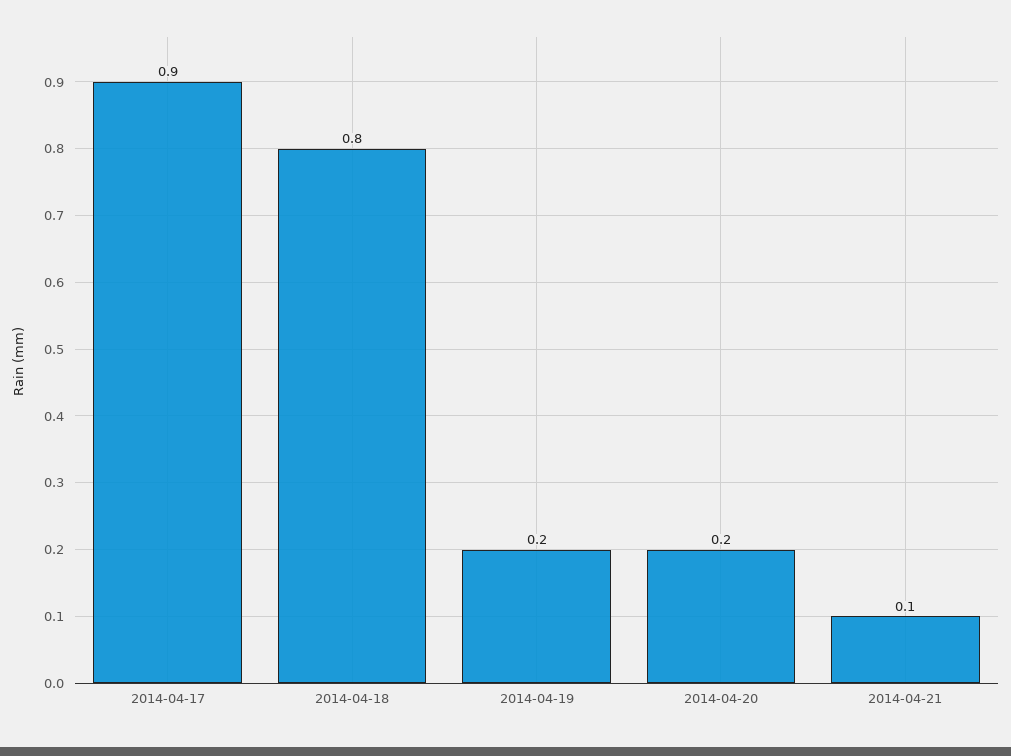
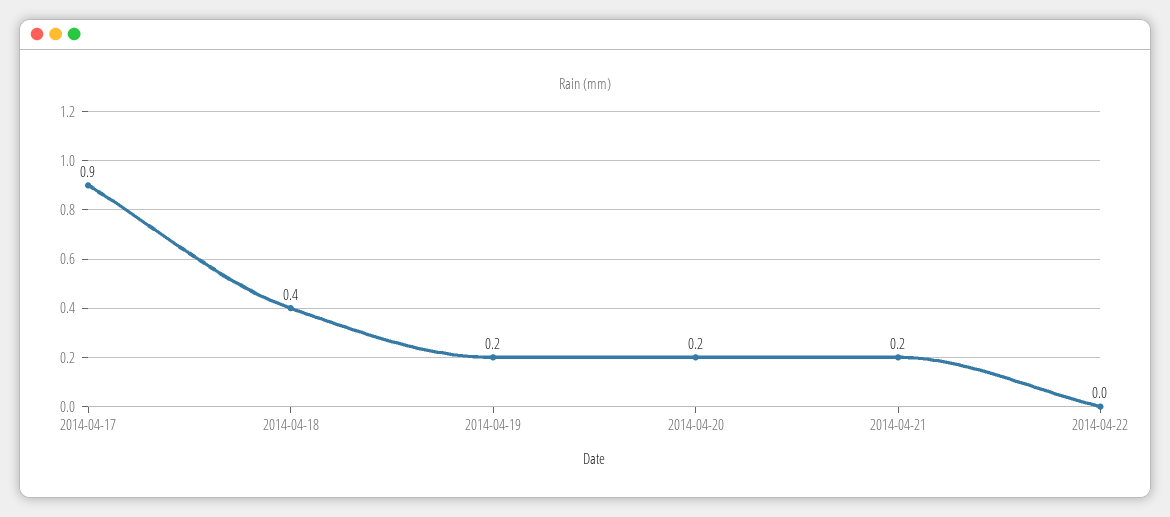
2014-04-18: 0.8 -> 0.4
2014-04-21: 0.1 -> 0.2
2014-04-22: none -> 0

